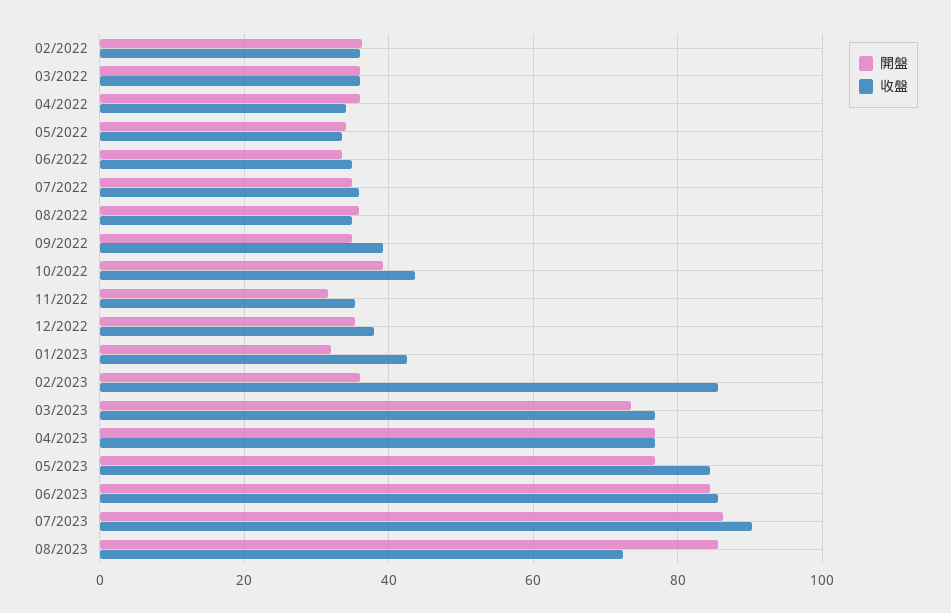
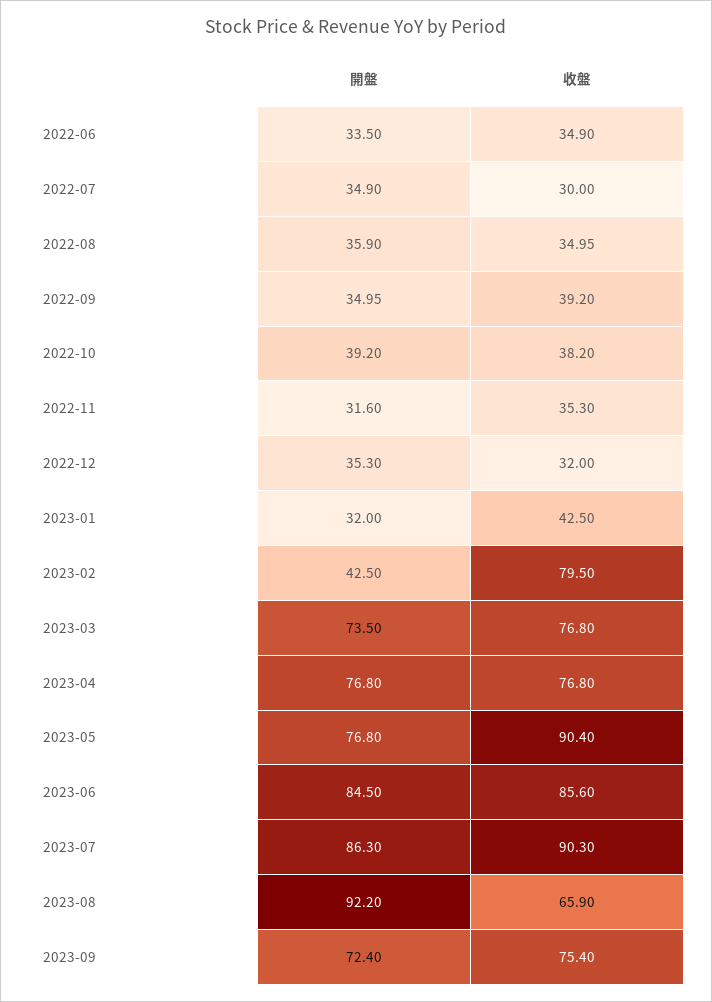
開盤, 02/2022: 36 -> none
收盤, 02/2022: 36 -> none
開盤, 03/2022: 36 -> none
收盤, 03/2022: 36 -> none
開盤, 04/2022: 36 -> none
收盤, 04/2022: 34 -> none
開盤, 05/2022: 34 -> none
收盤, 05/2022: 34 -> none
收盤, 07/2022: 36 -> 30
收盤, 10/2022: 44 -> 38.2
收盤, 12/2022: 38 -> 32
開盤, 02/2023: 36 -> 42.5
收盤, 02/2023: 86 -> 79.5
收盤, 05/2023: 84 -> 90.4
開盤, 08/2023: 86 -> 92.2
收盤, 08/2023: 72 -> 65.9
開盤, 2023-09: none -> 72.4
收盤, 2023-09: none -> 75.4

